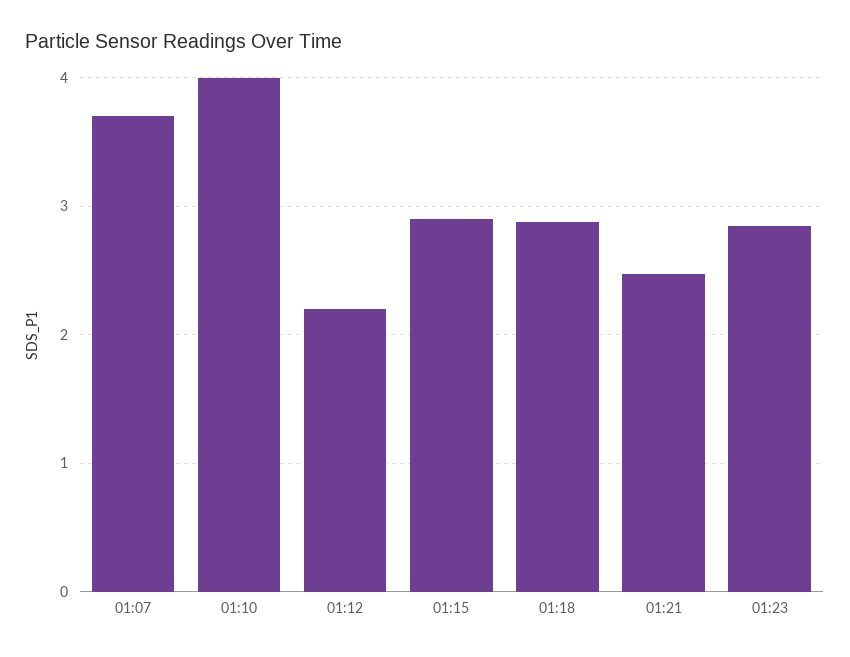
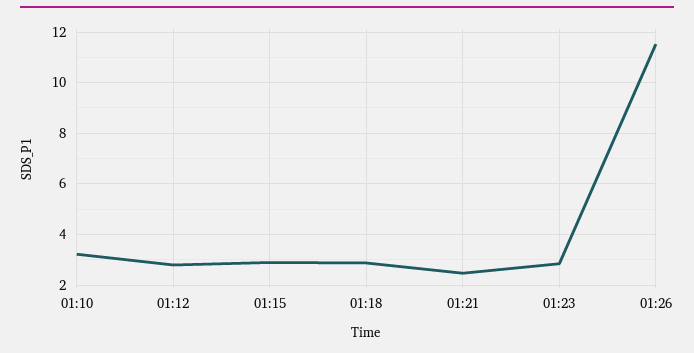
01:07: 3.7 -> none
01:10: 4 -> 3.25
01:12: 2.2 -> 2.75
01:26: none -> 11.5

